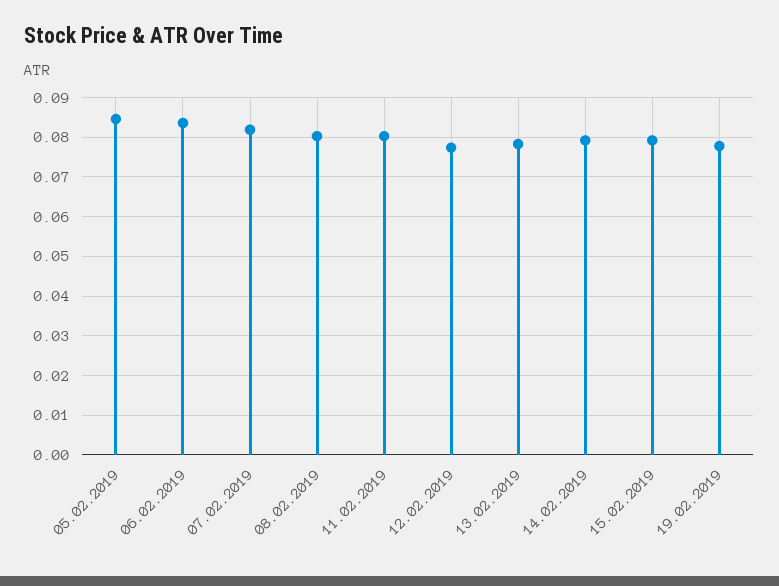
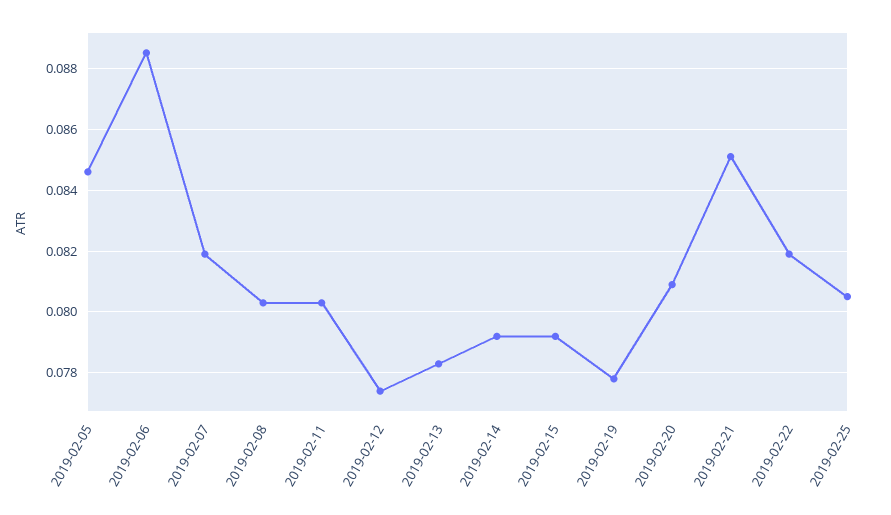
06.02.2019: 0.084 -> 0.0885
2019-02-20: none -> 0.081
2019-02-21: none -> 0.085
2019-02-22: none -> 0.082
2019-02-25: none -> 0.0805

